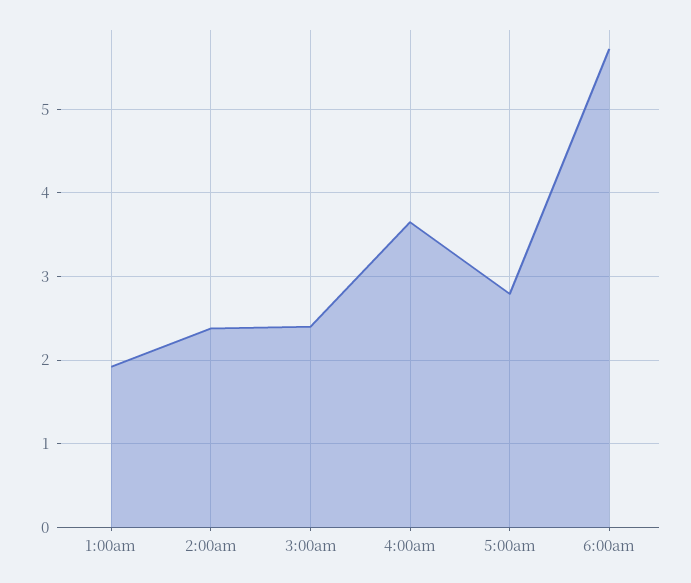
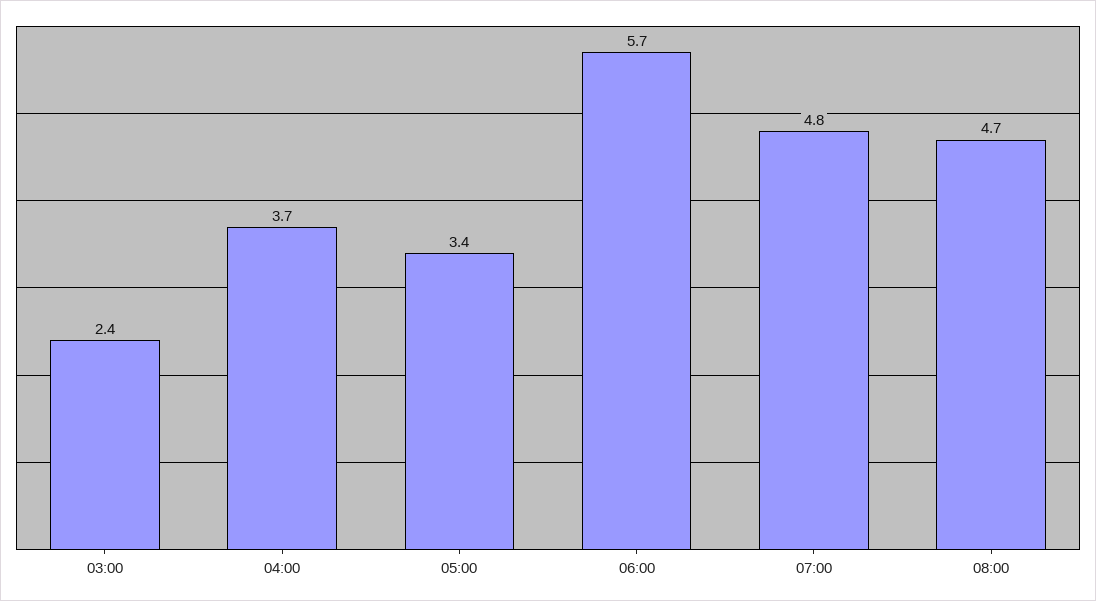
1:00am: 1.9 -> none
2:00am: 2.4 -> none
5:00am: 2.8 -> 3.4
07:00: none -> 4.8
08:00: none -> 4.7

